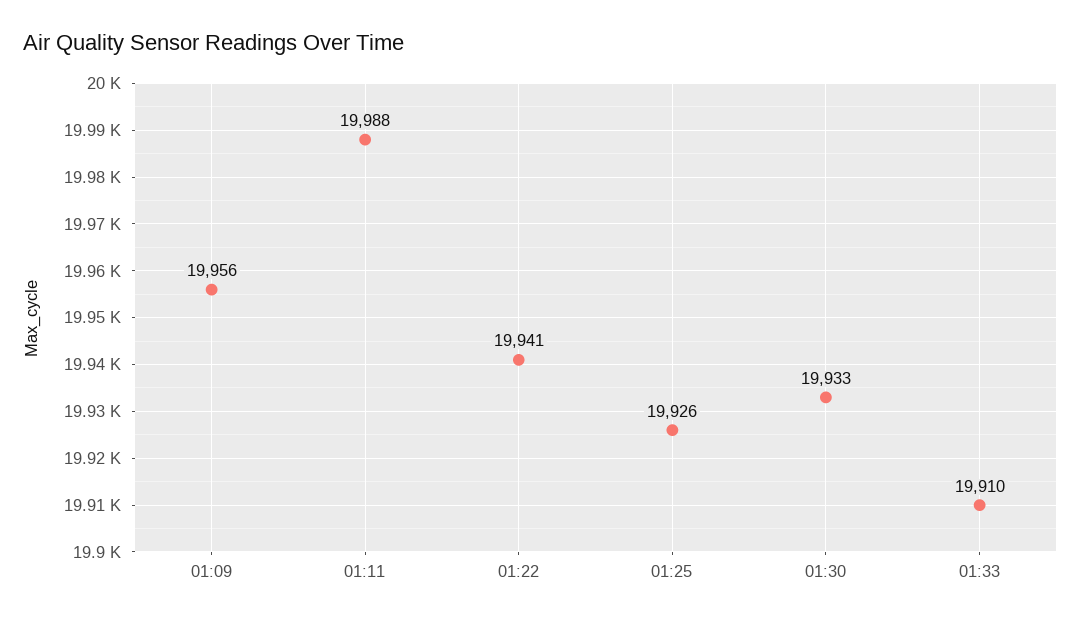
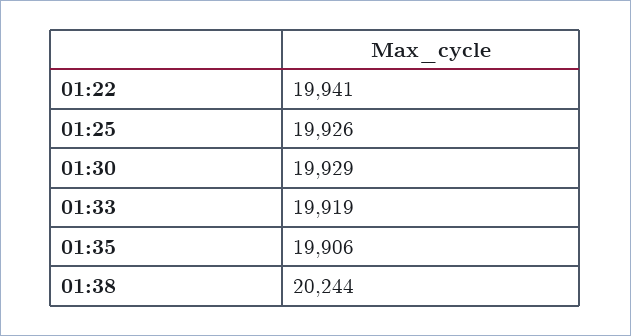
01:09: 19956 -> none
01:11: 19988 -> none
01:30: 19933 -> 19929
01:33: 19910 -> 19919
01:35: none -> 19906
01:38: none -> 20244

